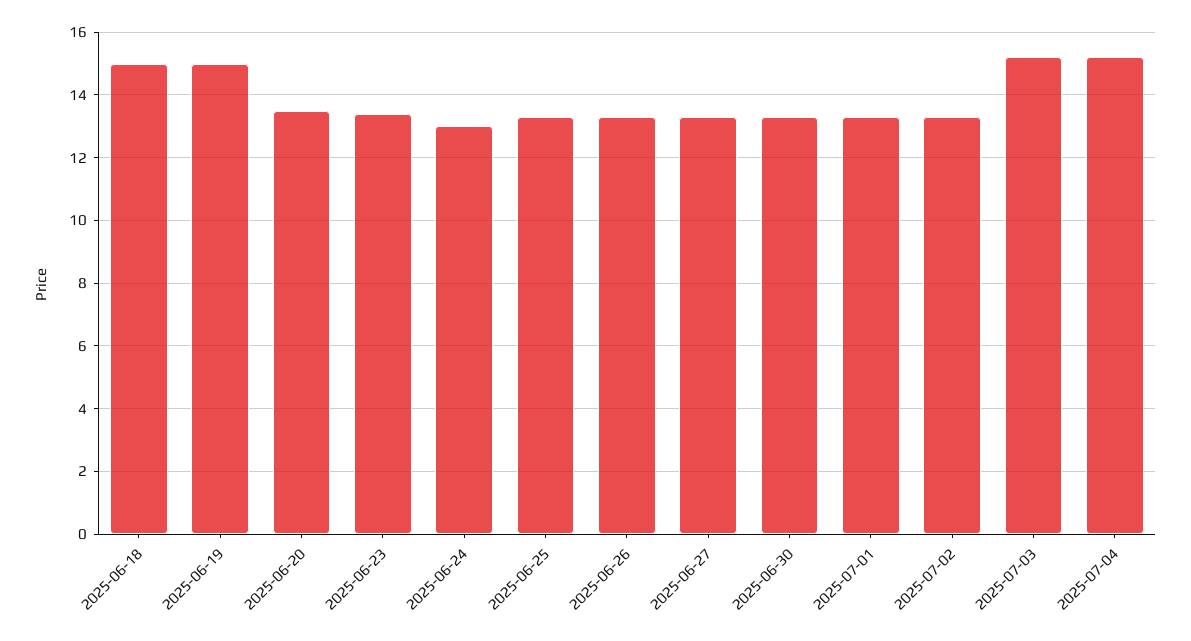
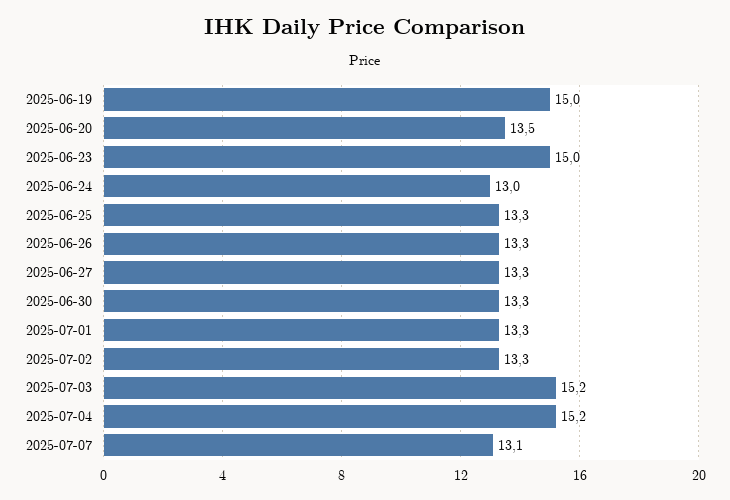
2025-06-18: 15 -> none
2025-06-23: 13.5 -> 15
2025-07-07: none -> 13.1

